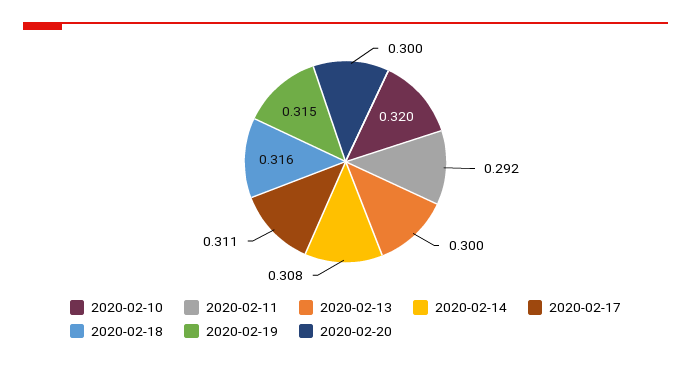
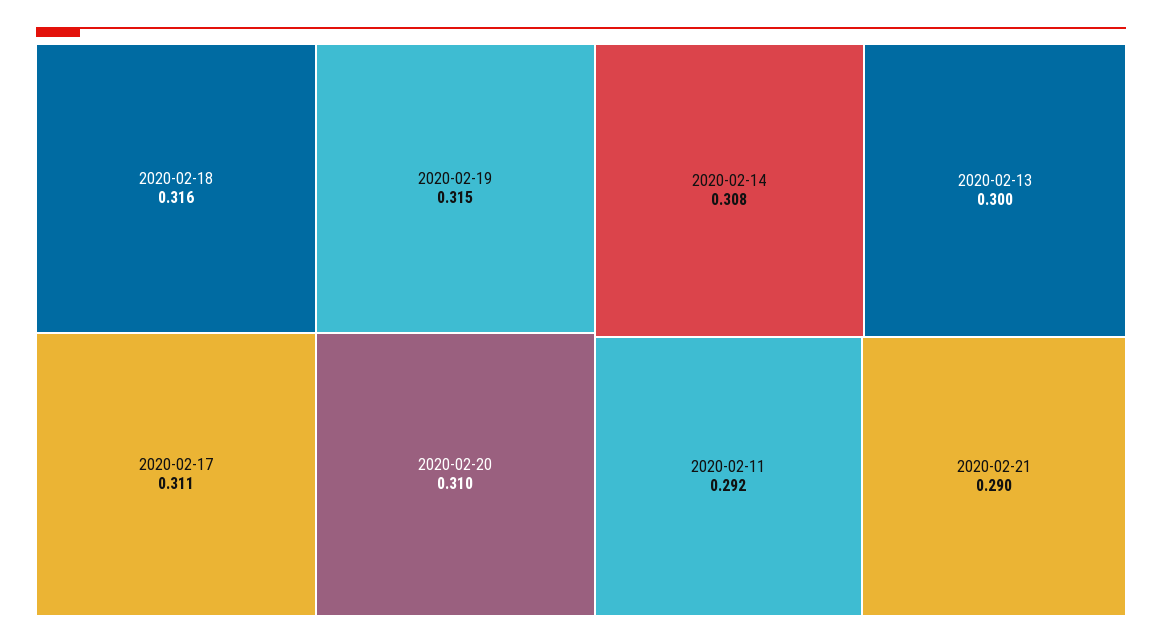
2020-02-10: 0.32 -> none
2020-02-20: 0.3 -> 0.31
2020-02-21: none -> 0.29

